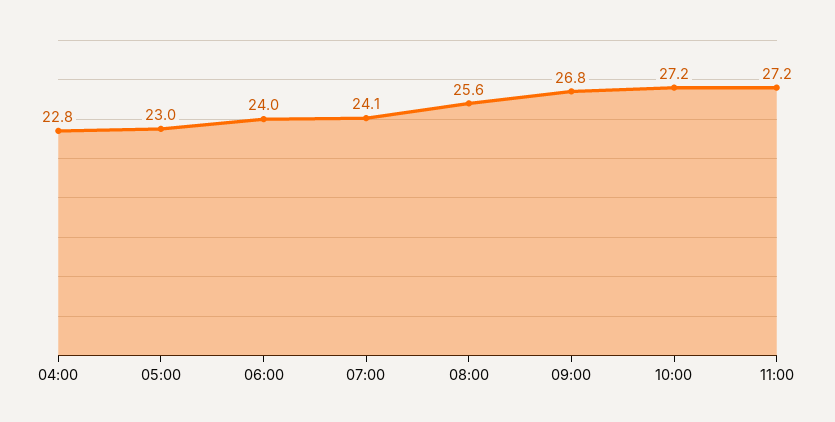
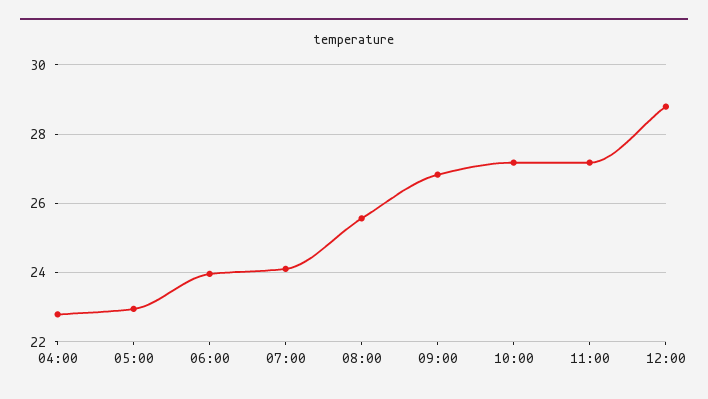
12:00: none -> 28.8

